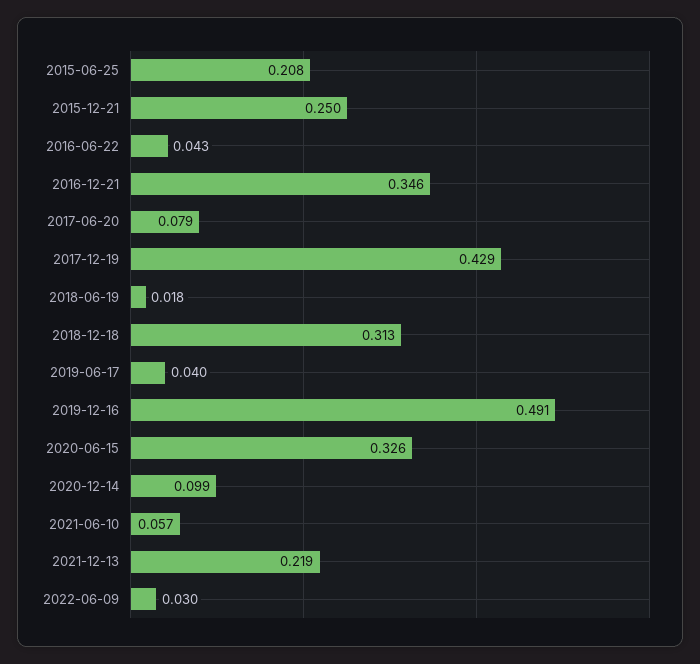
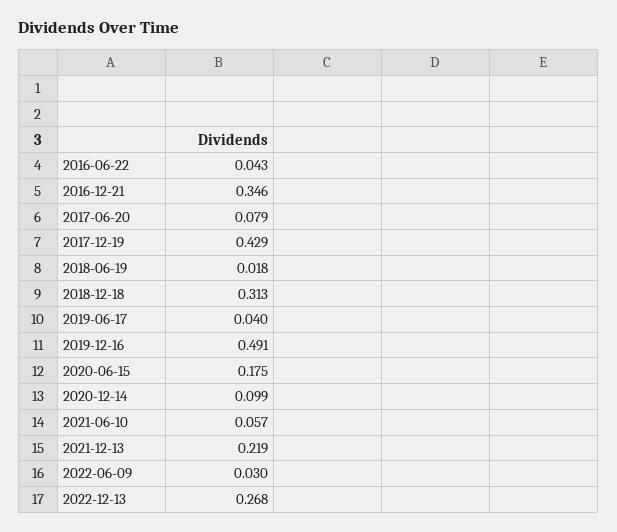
2015-06-25: 0.208 -> none
2015-12-21: 0.25 -> none
2020-06-15: 0.326 -> 0.175
2022-12-13: none -> 0.268

